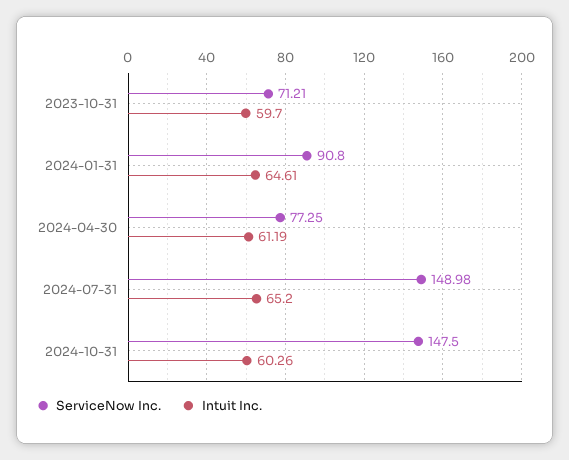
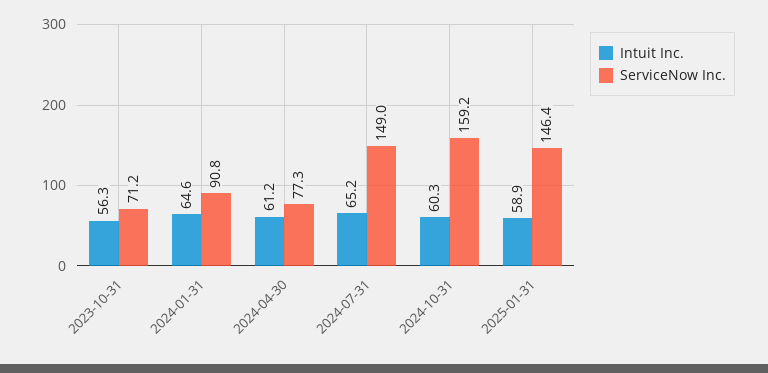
Intuit Inc., 2023-10-31: 59.7 -> 56.3
ServiceNow Inc., 2024-10-31: 147.5 -> 159.2
Intuit Inc., 2025-01-31: none -> 58.9
ServiceNow Inc., 2025-01-31: none -> 146.4

